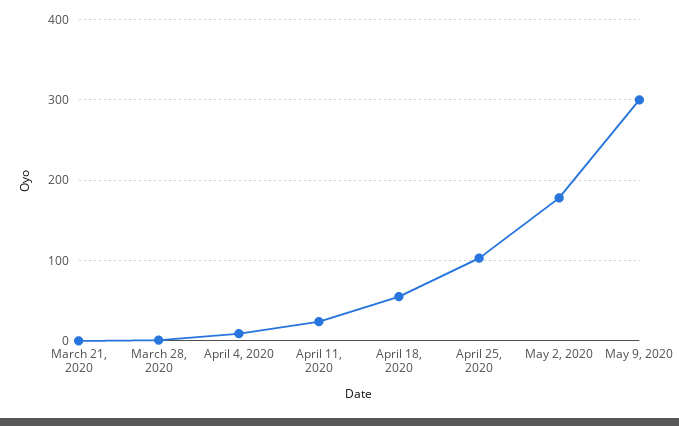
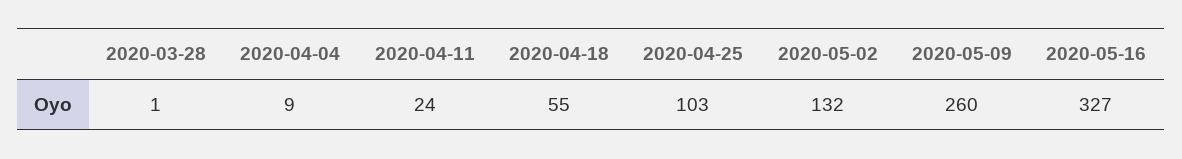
March 21, 2020: 0 -> none
May 2, 2020: 180 -> 132
May 9, 2020: 300 -> 260
2020-05-16: none -> 327

